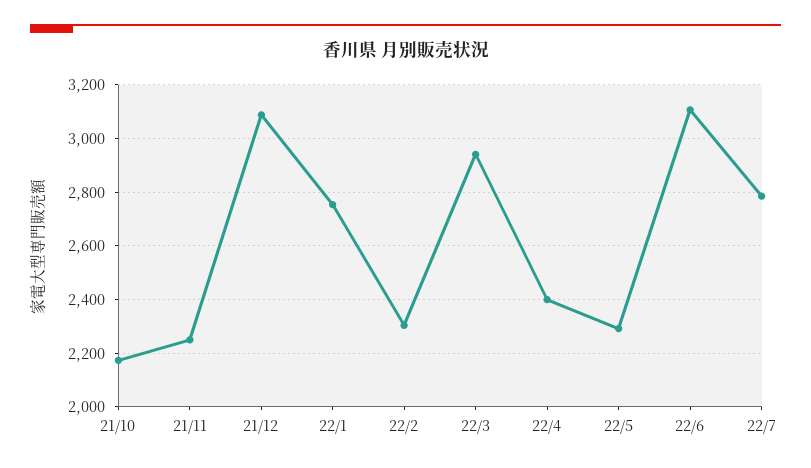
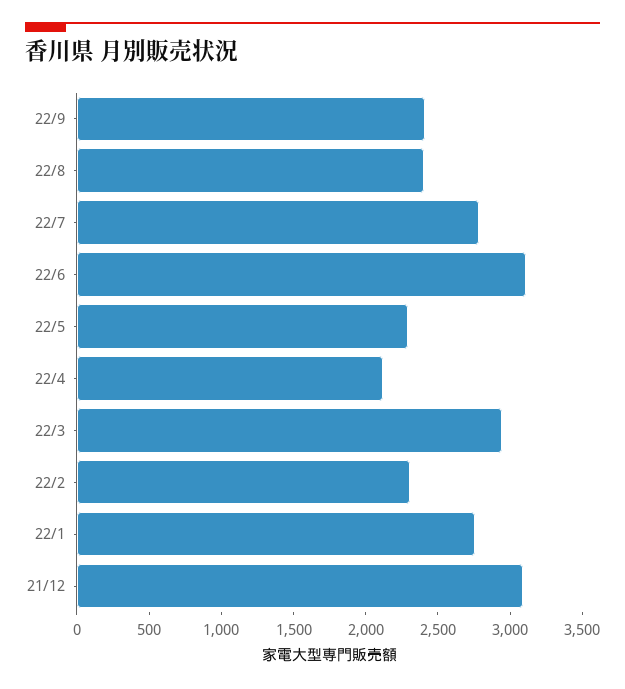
21/10: 2175 -> none
21/11: 2250 -> none
22/4: 2400 -> 2100
22/9: none -> 2400
22/8: none -> 2400

